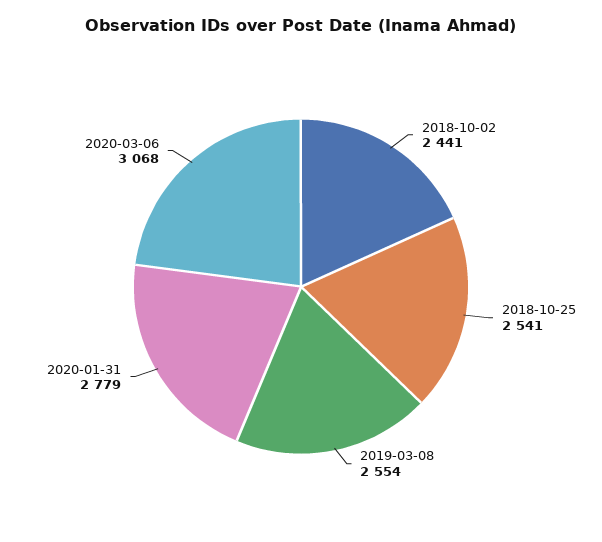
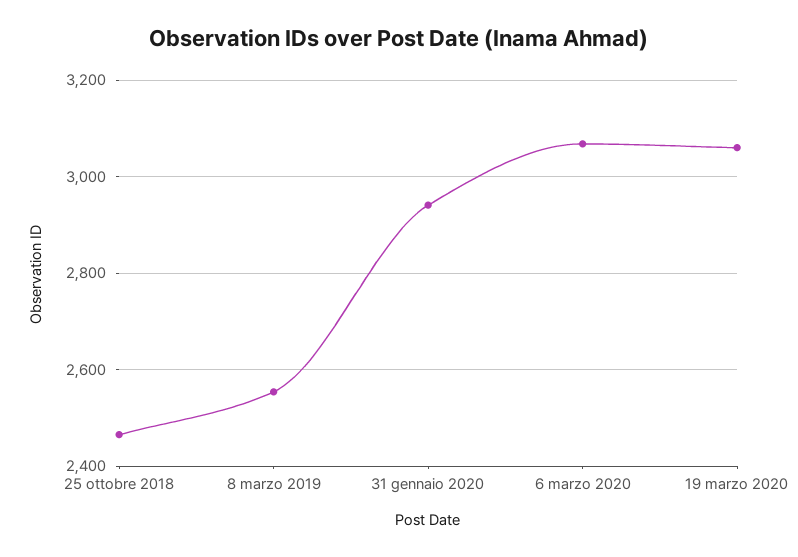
2018-10-02: 2441 -> none
2018-10-25: 2541 -> 2460
2020-01-31: 2779 -> 2940
19 marzo 2020: none -> 3060

